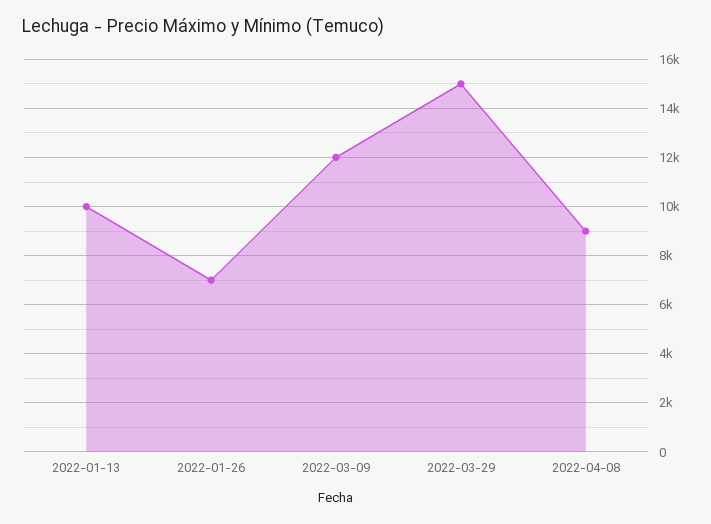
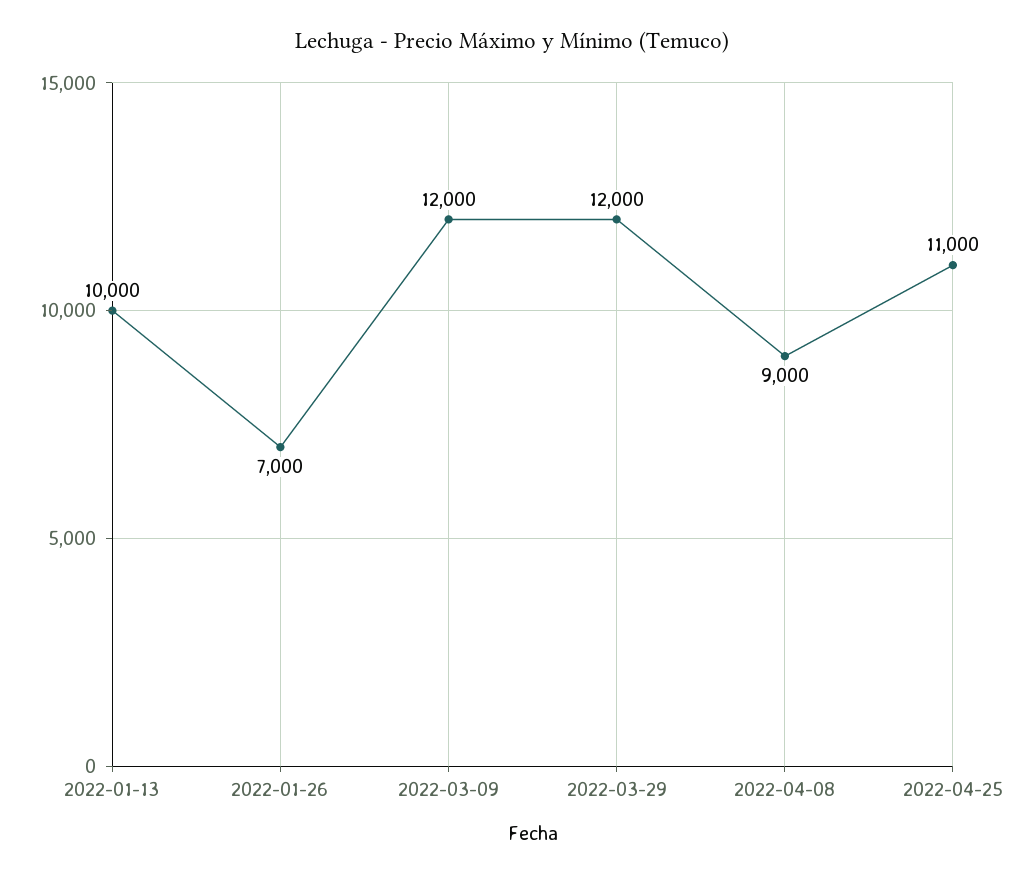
2022-03-29: 15000 -> 12000
2022-04-25: none -> 11000

